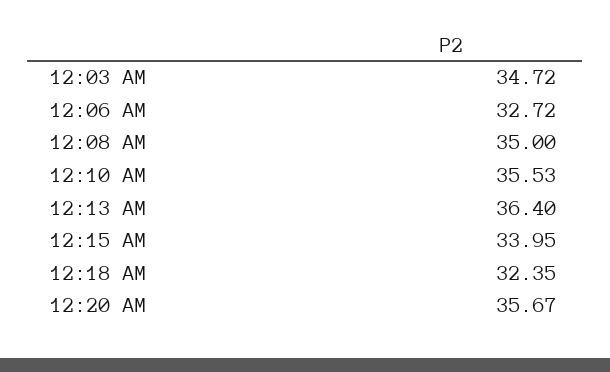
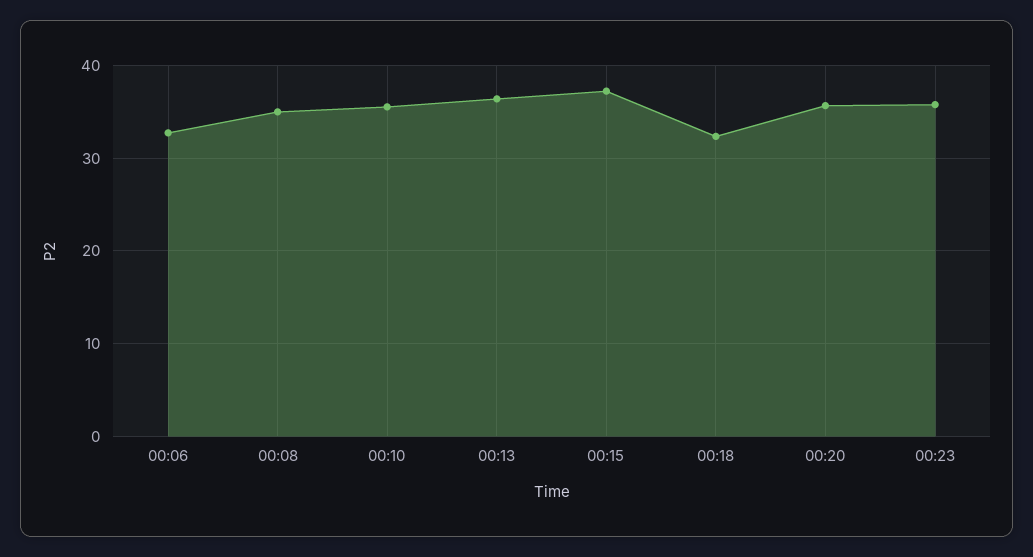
12:03 AM: 34.72 -> none
12:15 AM: 33.95 -> 37
00:23: none -> 36

